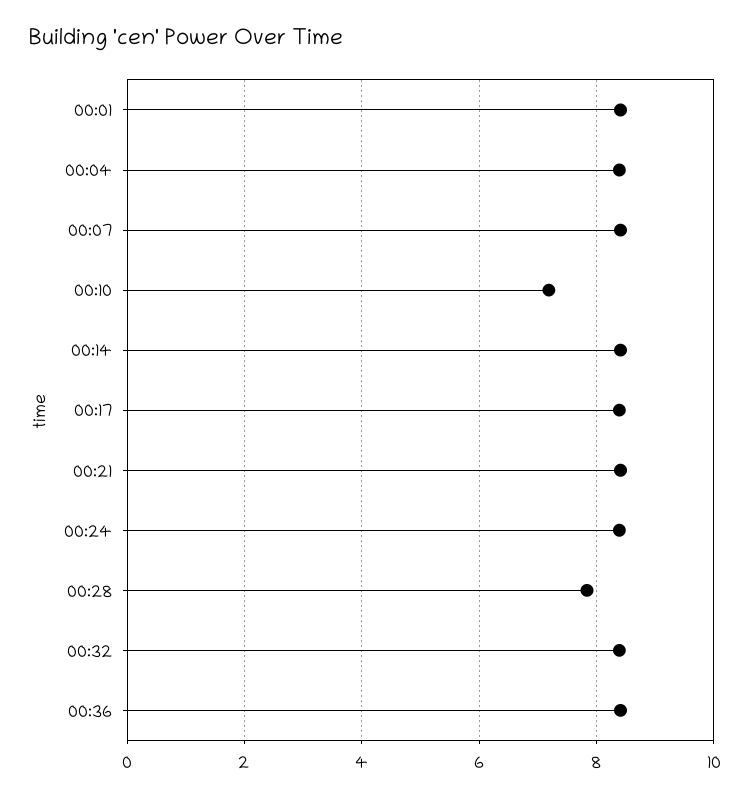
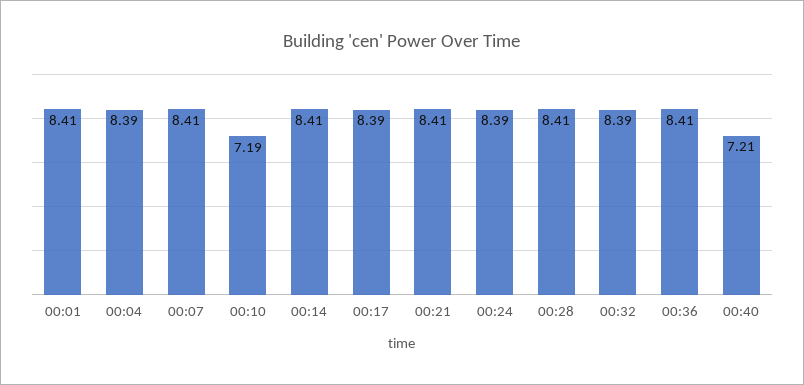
00:28: 7.8 -> 8.41
00:40: none -> 7.21

